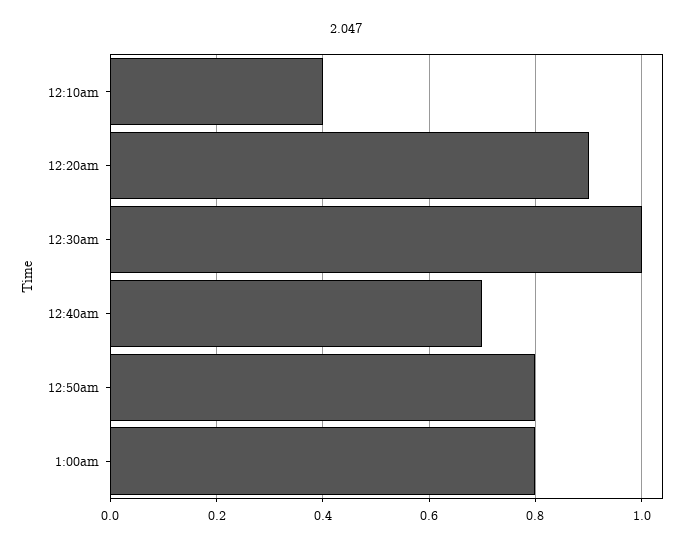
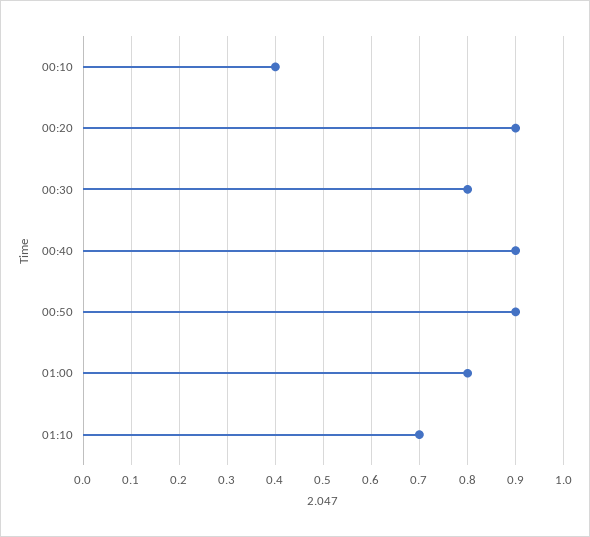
12:30am: 1 -> 0.8
12:40am: 0.7 -> 0.9
12:50am: 0.8 -> 0.9
01:10: none -> 0.7

